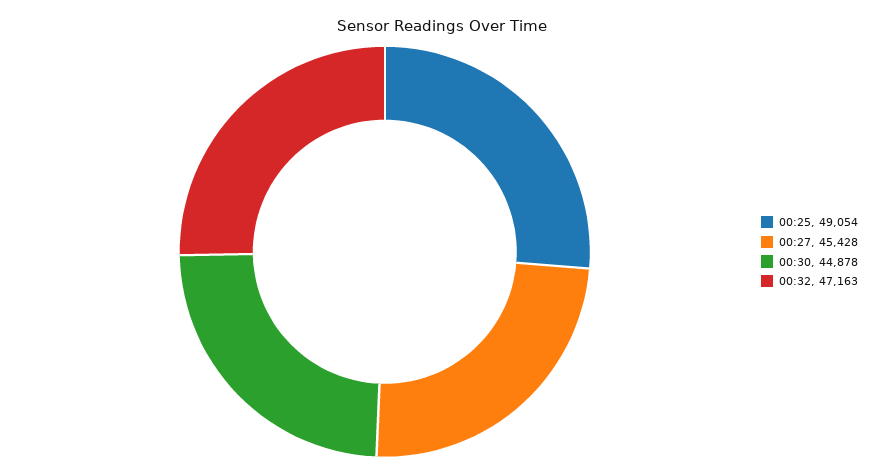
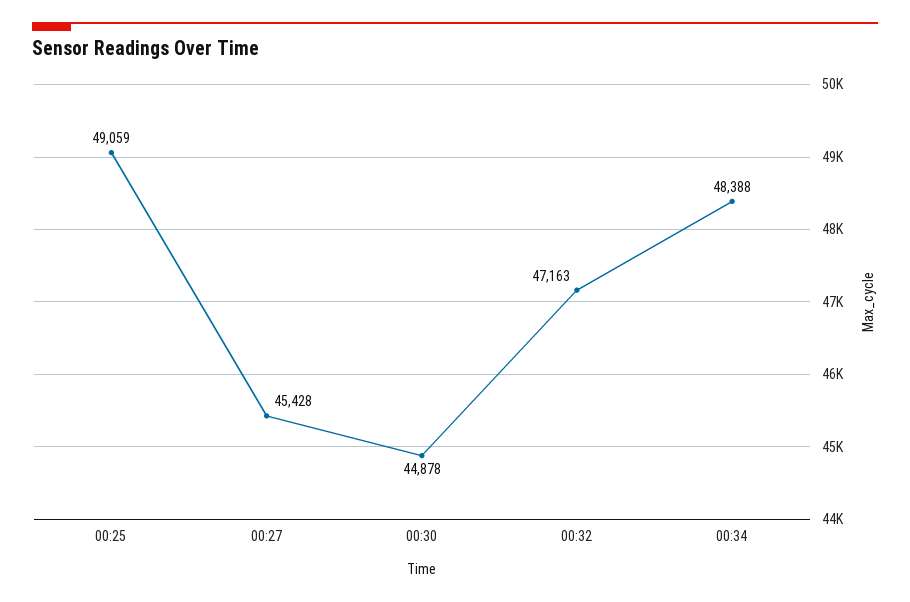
00:25: 49054 -> 49059
00:34: none -> 48388

